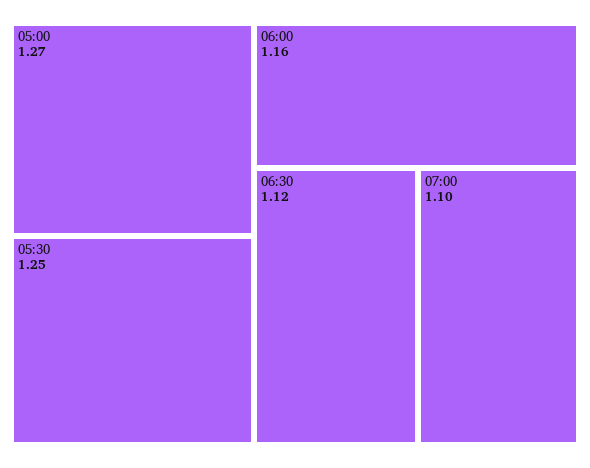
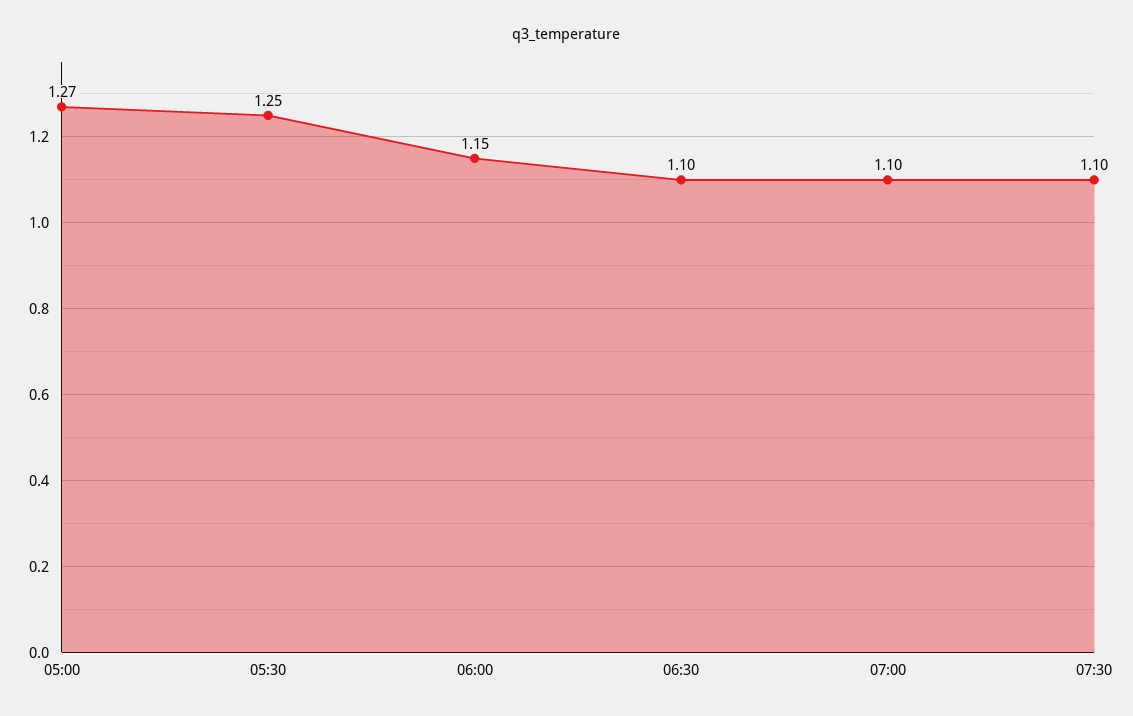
06:00: 1.16 -> 1.15
06:30: 1.12 -> 1.1
07:30: none -> 1.1

